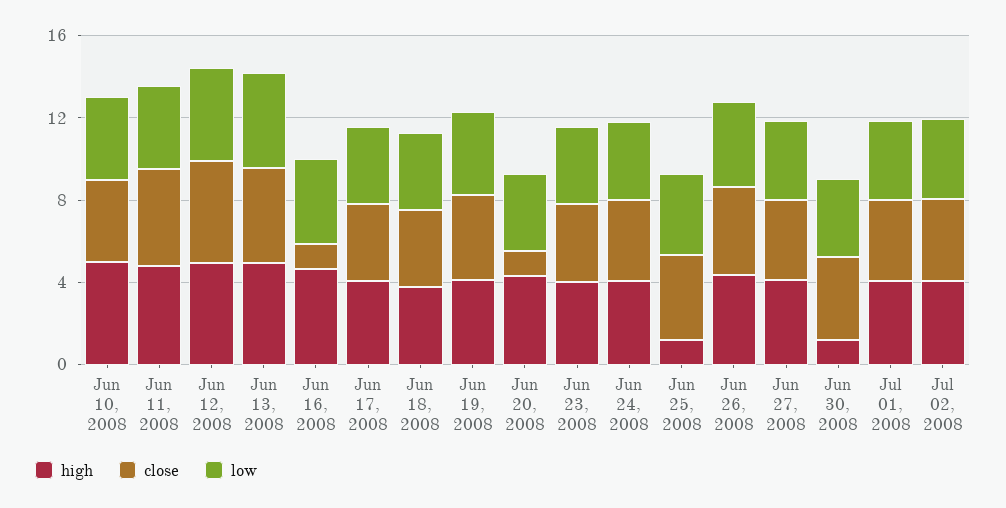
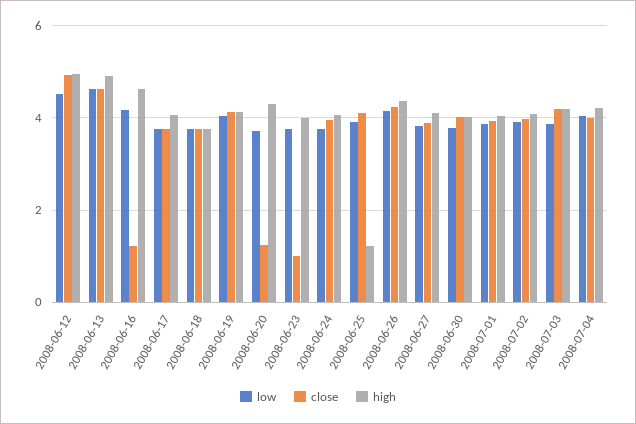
high, Jun 10, 2008: 5 -> none
close, Jun 10, 2008: 4 -> none
low, Jun 10, 2008: 4 -> none
high, Jun 11, 2008: 5 -> none
close, Jun 11, 2008: 5 -> none
low, Jun 11, 2008: 4 -> none
close, Jun 23, 2008: 4 -> 1
high, Jun 30, 2008: 1 -> 4
low, 2008-07-03: none -> 3.8
close, 2008-07-03: none -> 4.2
high, 2008-07-03: none -> 4.2
low, 2008-07-04: none -> 4
close, 2008-07-04: none -> 4
high, 2008-07-04: none -> 4.2

